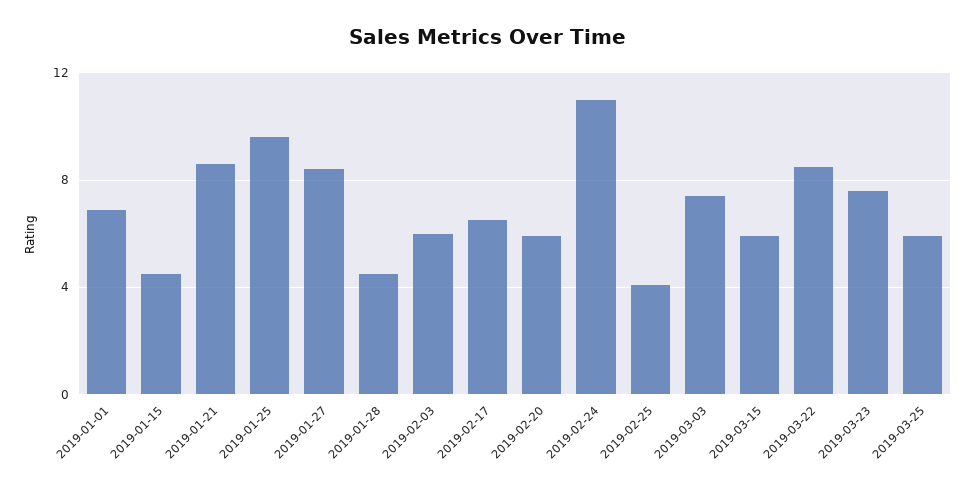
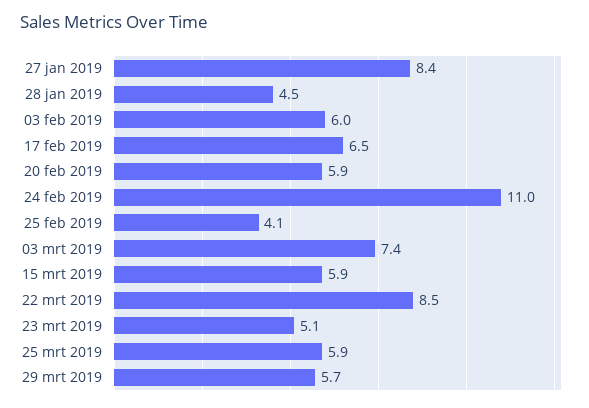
2019-01-01: 7 -> none
2019-01-15: 4.5 -> none
2019-01-21: 8.5 -> none
2019-01-25: 9.5 -> none
2019-03-23: 7.5 -> 5.1
29 mrt 2019: none -> 5.7

